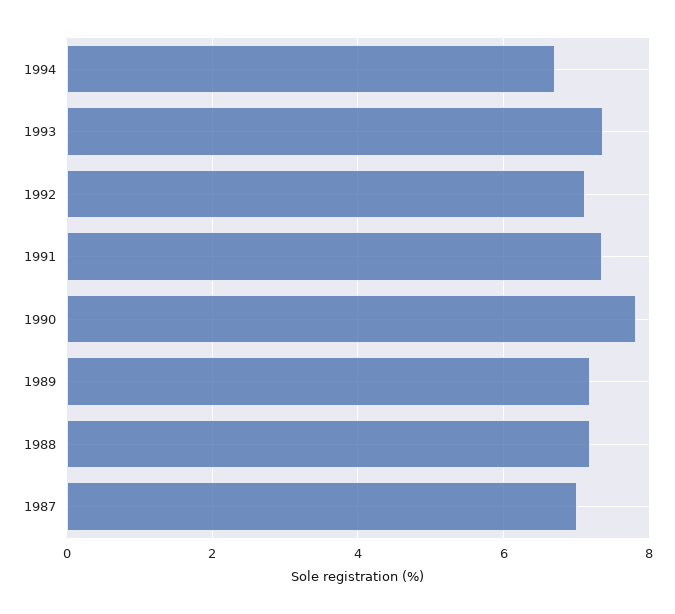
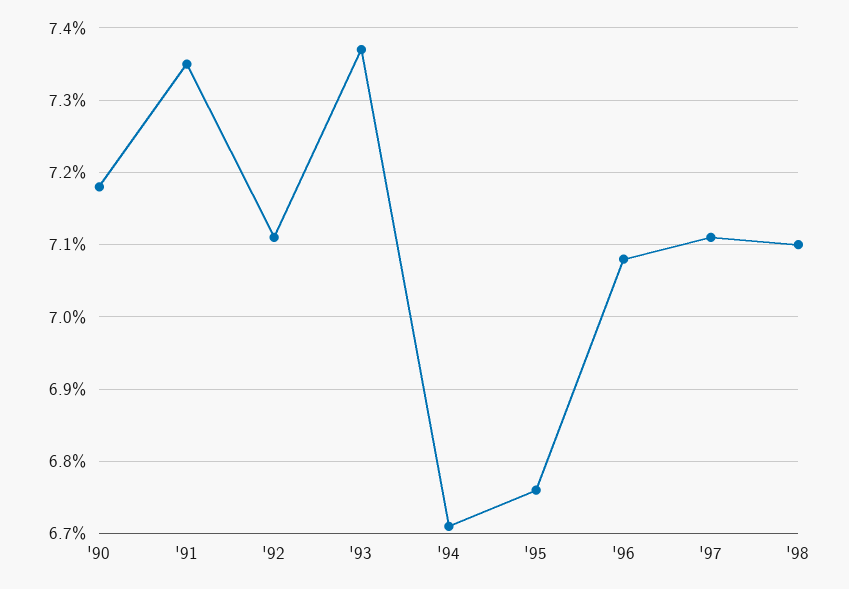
1990: 7.8 -> 7.18
1989: 7.2 -> none
1988: 7.2 -> none
1987: 7 -> none
'95: none -> 6.76
'96: none -> 7.08
'97: none -> 7.11
'98: none -> 7.1

